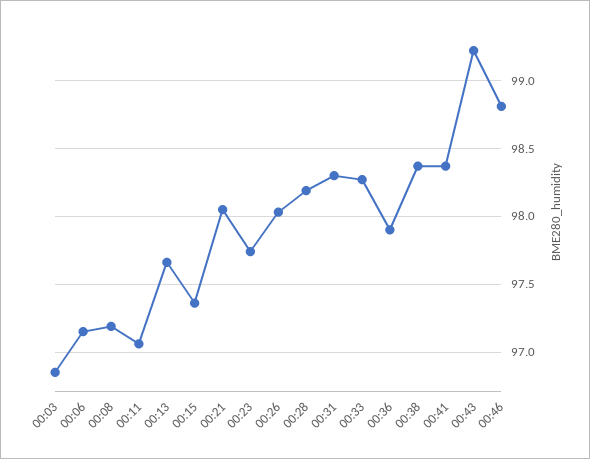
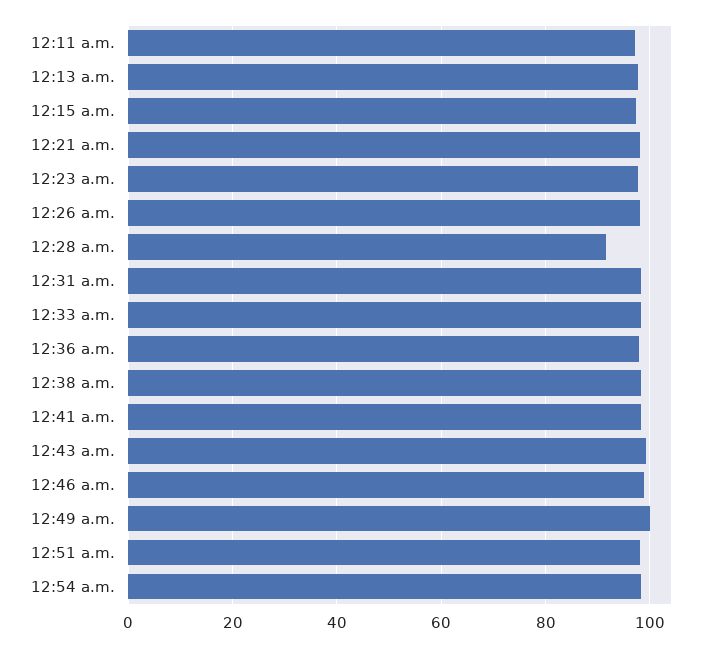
00:03: 96.85 -> none
00:06: 97.15 -> none
00:08: 97.2 -> none
00:28: 98.2 -> 92
12:49 a.m.: none -> 100
12:51 a.m.: none -> 98
12:54 a.m.: none -> 98

